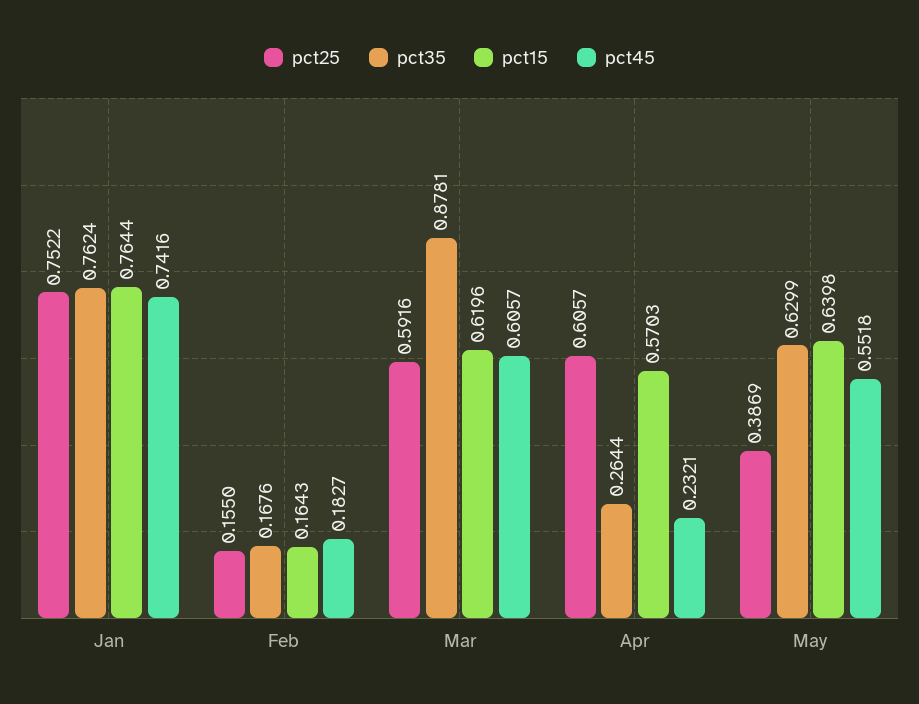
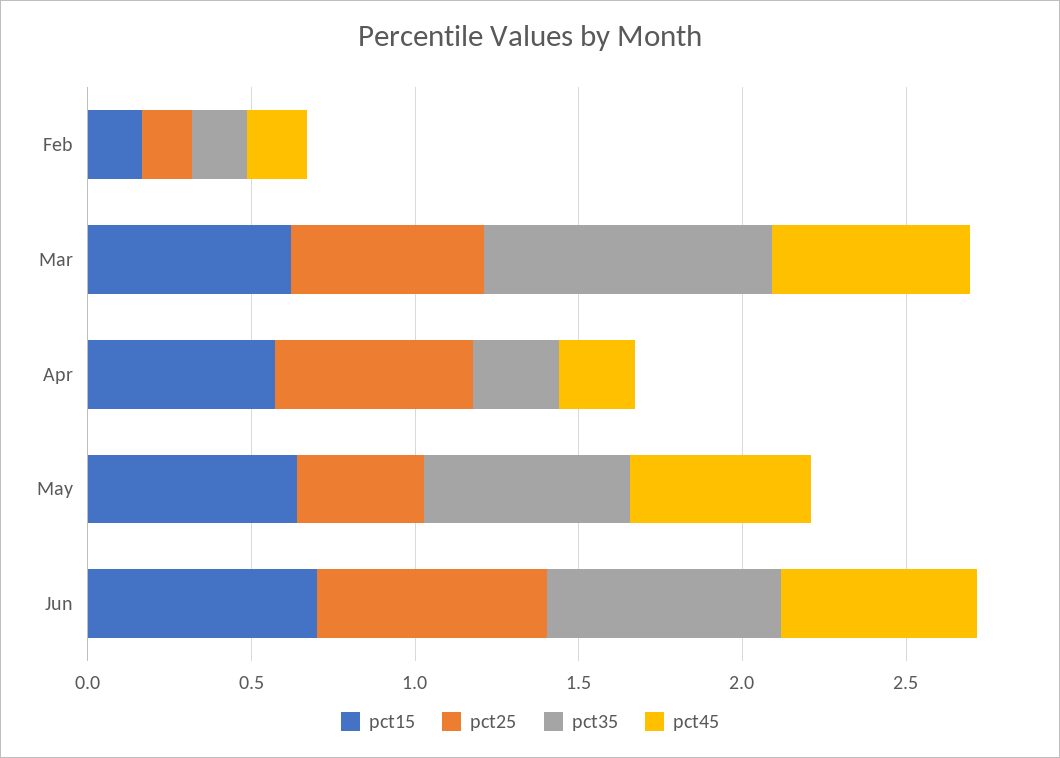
pct25, Jan: 0.7522 -> none
pct35, Jan: 0.7624 -> none
pct15, Jan: 0.7644 -> none
pct45, Jan: 0.7416 -> none
pct15, Jun: none -> 0.7
pct25, Jun: none -> 0.7
pct35, Jun: none -> 0.7
pct45, Jun: none -> 0.6

